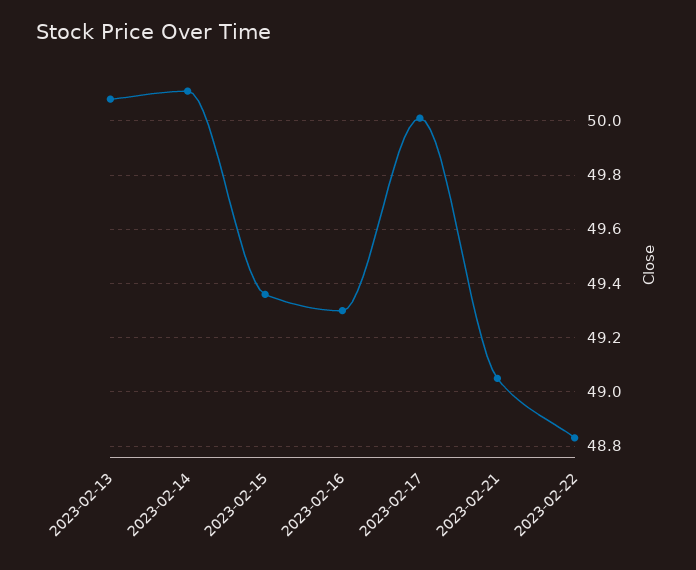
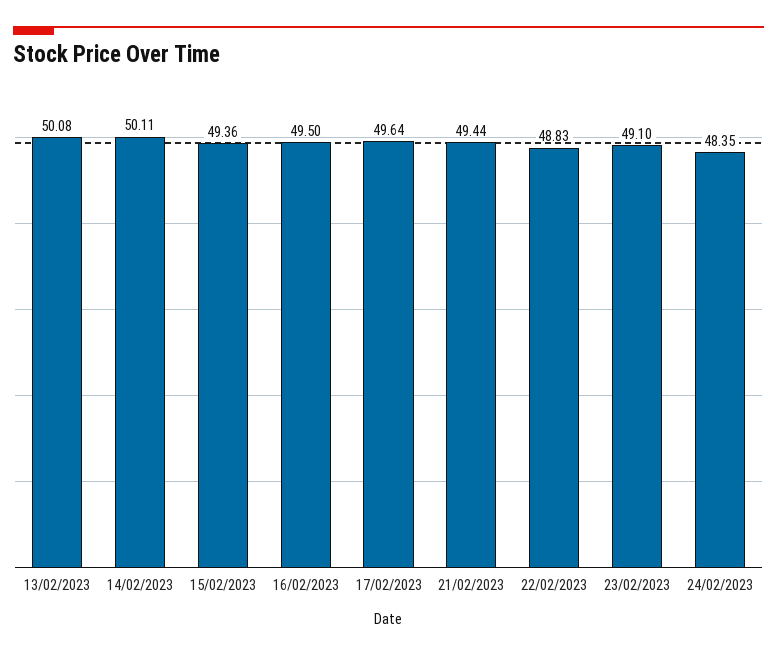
2023-02-16: 49.3 -> 49.5
2023-02-17: 50 -> 49.64
2023-02-21: 49.05 -> 49.44
23/02/2023: none -> 49.1
24/02/2023: none -> 48.35

